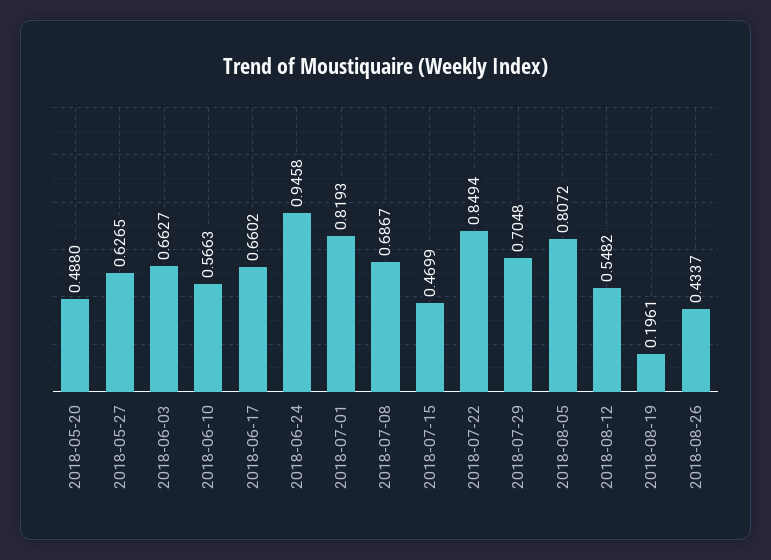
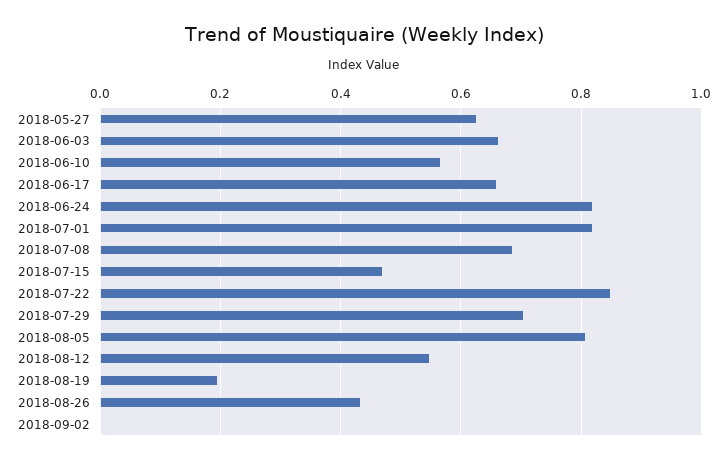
2018-05-20: 0.488 -> none
2018-06-24: 0.9458 -> 0.82
2018-09-02: none -> 0

